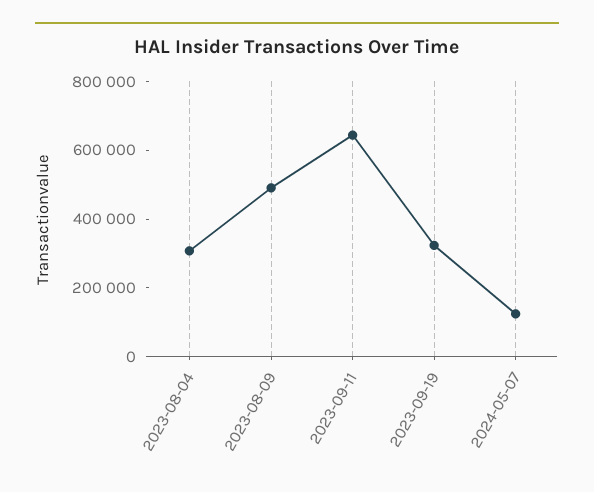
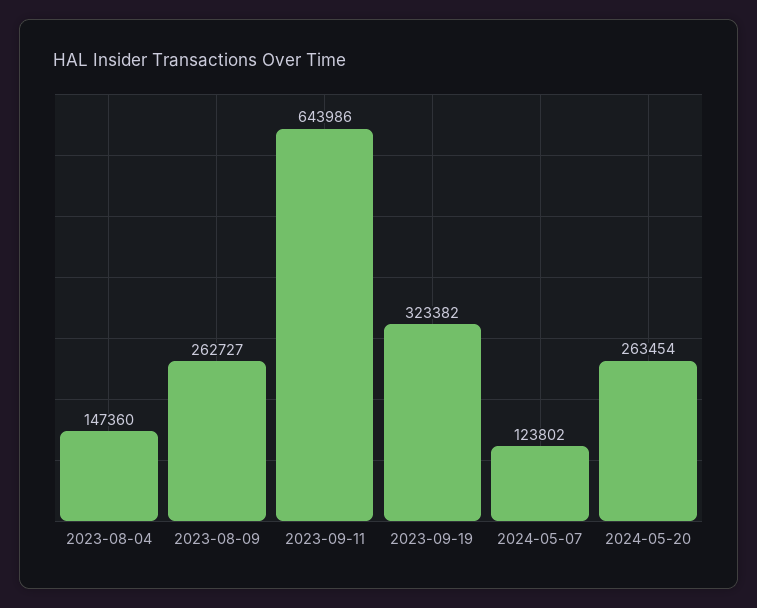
2023-08-04: 300000 -> 147360
2023-08-09: 500000 -> 262727
2024-05-20: none -> 263454

